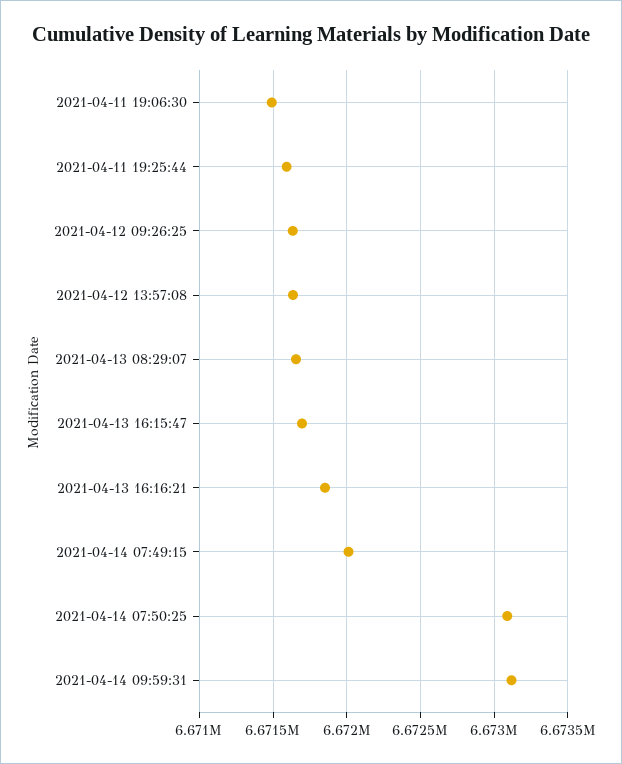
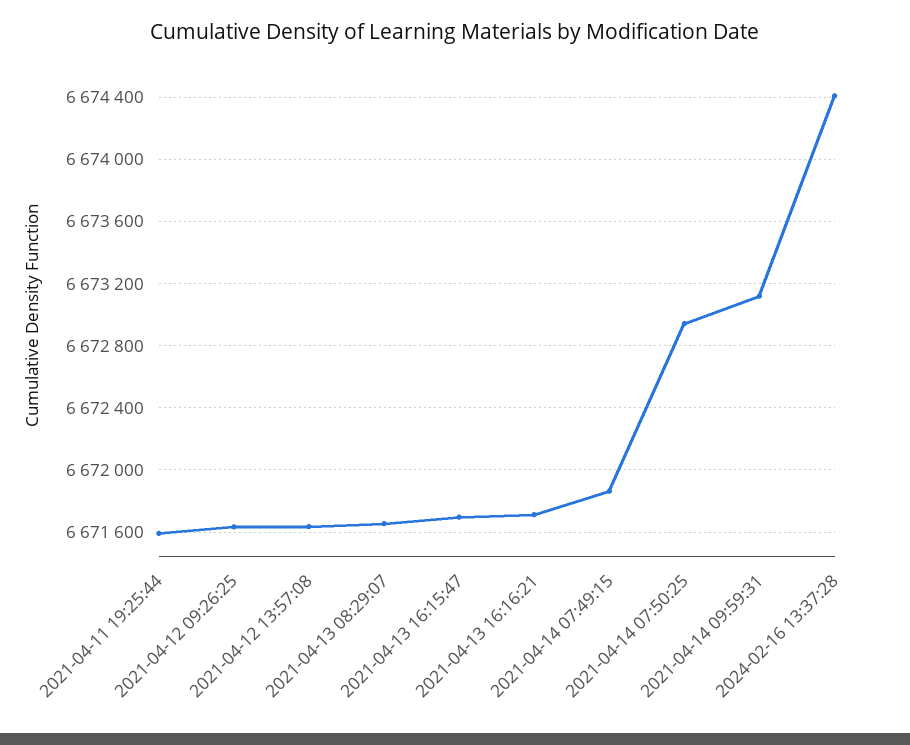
2021-04-11 19:06:30: 6671500 -> none
2021-04-13 16:16:21: 6671850 -> 6671700
2021-04-14 07:49:15: 6672000 -> 6671850
2021-04-14 07:50:25: 6673100 -> 6672950
2024-02-16 13:37:28: none -> 6674400

